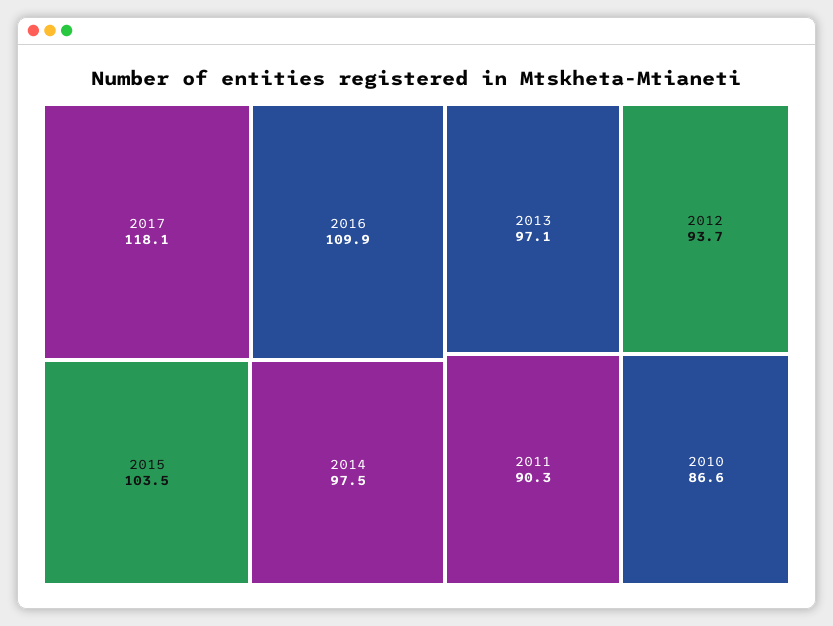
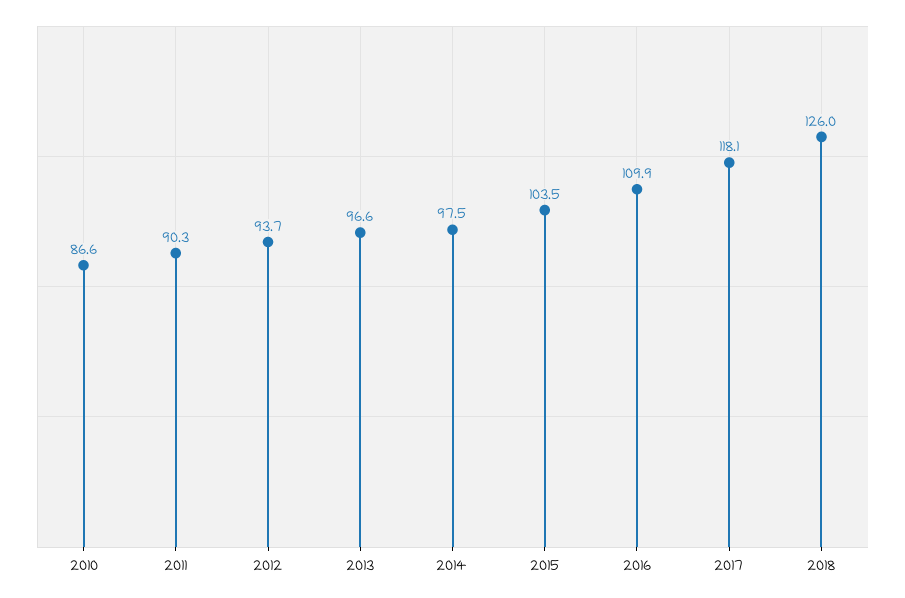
2013: 97.1 -> 96.6
2018: none -> 126

